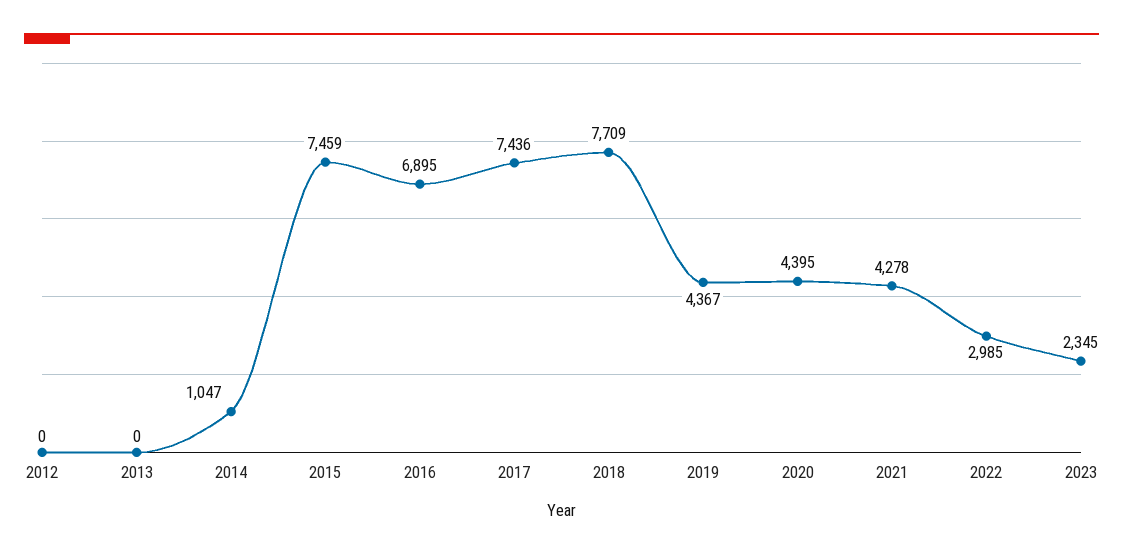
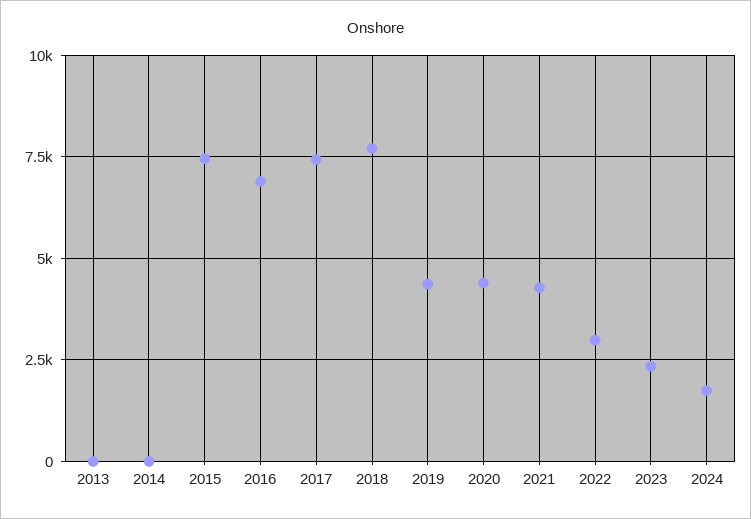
2012: 0 -> none
2014: 1047 -> 0
2024: none -> 1750

